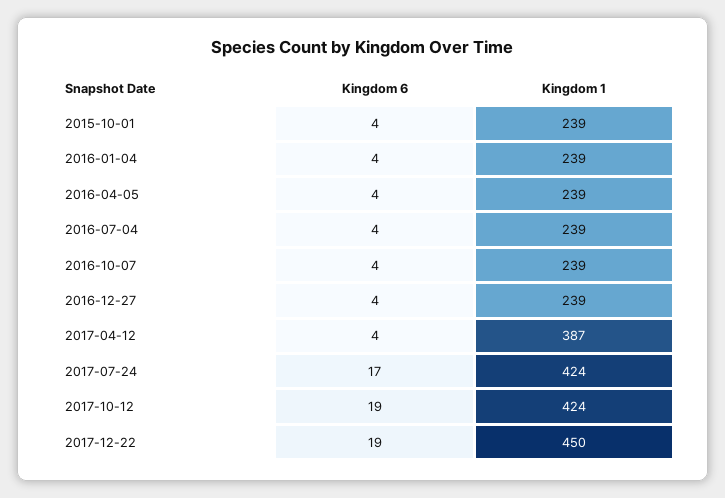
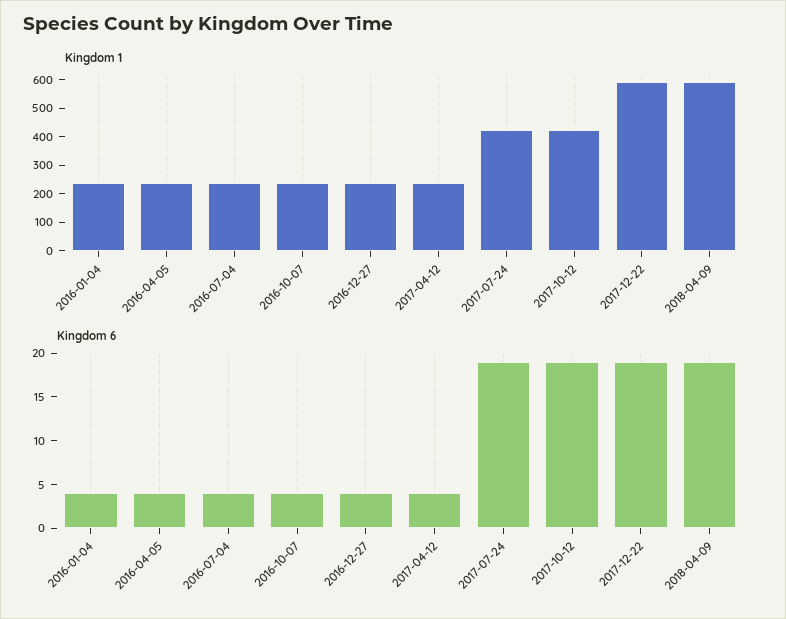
Kingdom 6, 2015-10-01: 4 -> none
Kingdom 1, 2015-10-01: 239 -> none
Kingdom 1, 2017-04-12: 387 -> 250
Kingdom 6, 2017-07-24: 17 -> 19
Kingdom 1, 2017-12-22: 450 -> 600
Kingdom 1, 2018-04-09: none -> 600
Kingdom 6, 2018-04-09: none -> 19

